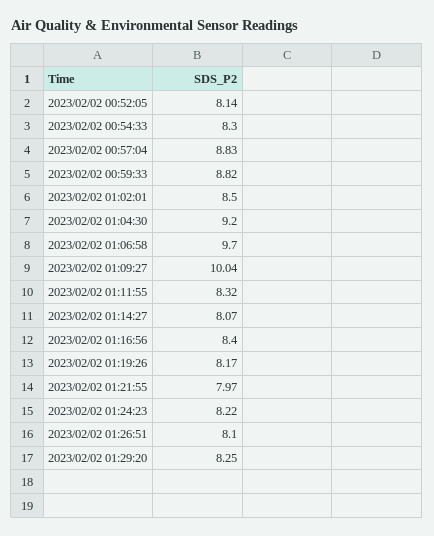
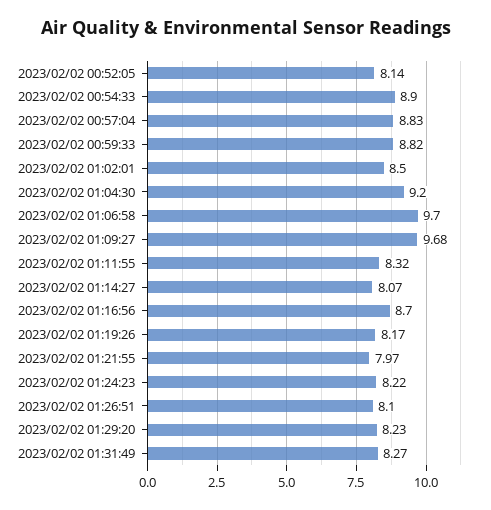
2023/02/02 00:54:33: 8.3 -> 8.9
2023/02/02 01:09:27: 10.04 -> 9.68
2023/02/02 01:16:56: 8.4 -> 8.7
2023/02/02 01:29:20: 8.25 -> 8.23
2023/02/02 01:31:49: none -> 8.27

